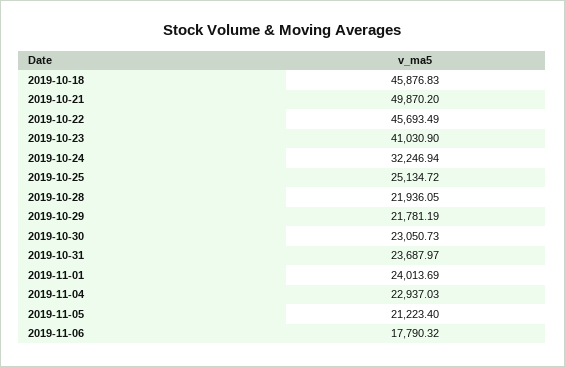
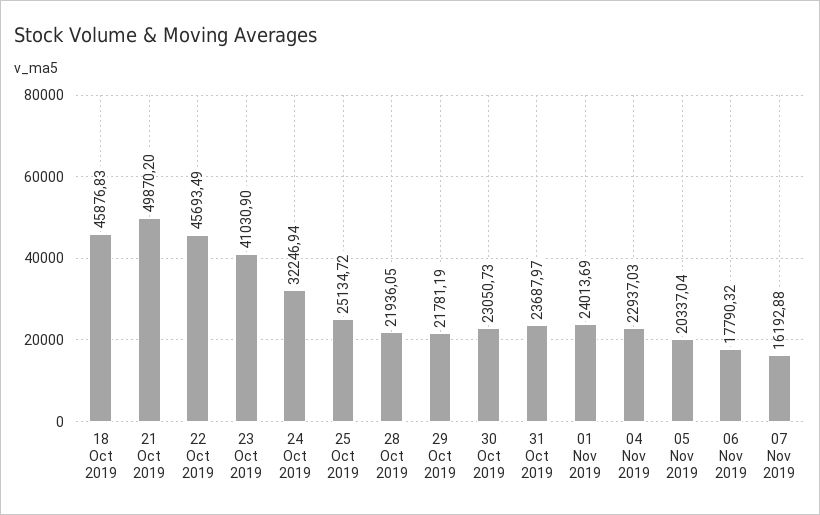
2019-11-05: 21223.4 -> 20337.04
07 Nov 2019: none -> 16192.88

